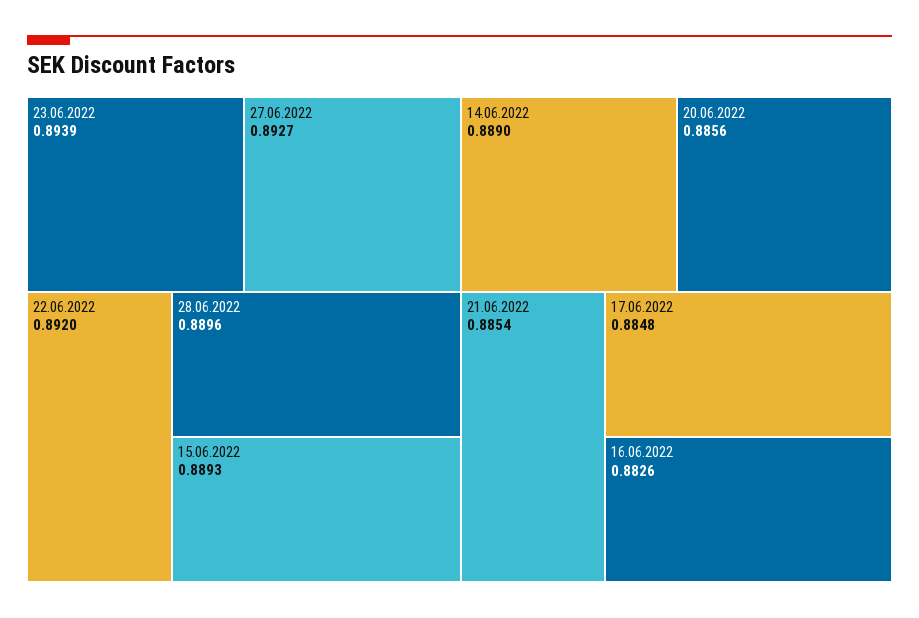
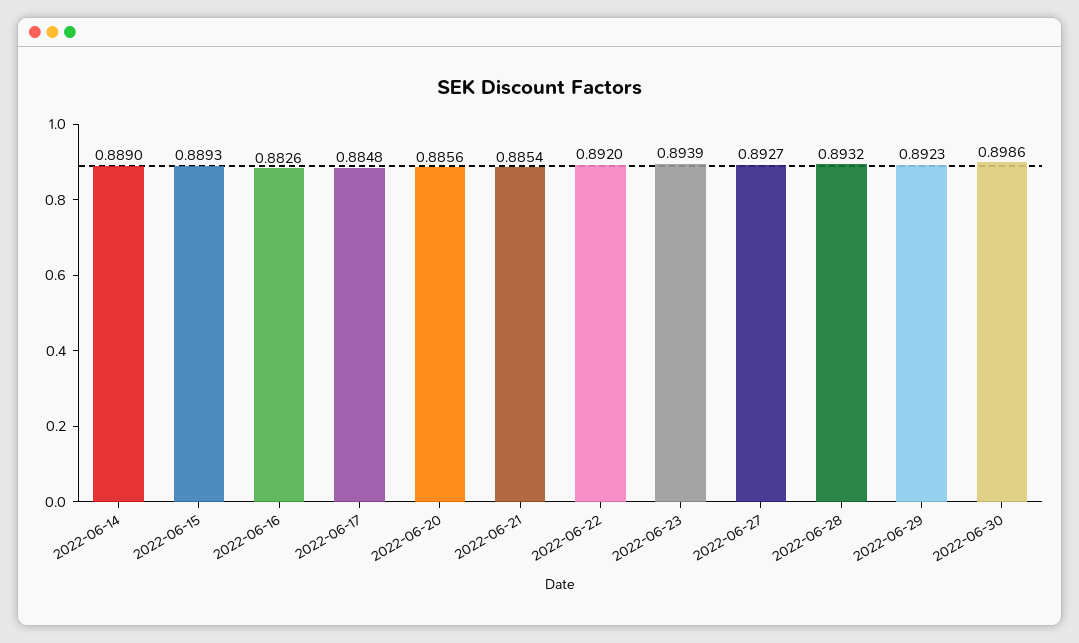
28.06.2022: 0.8896 -> 0.8932
2022-06-29: none -> 0.8923
2022-06-30: none -> 0.8986

